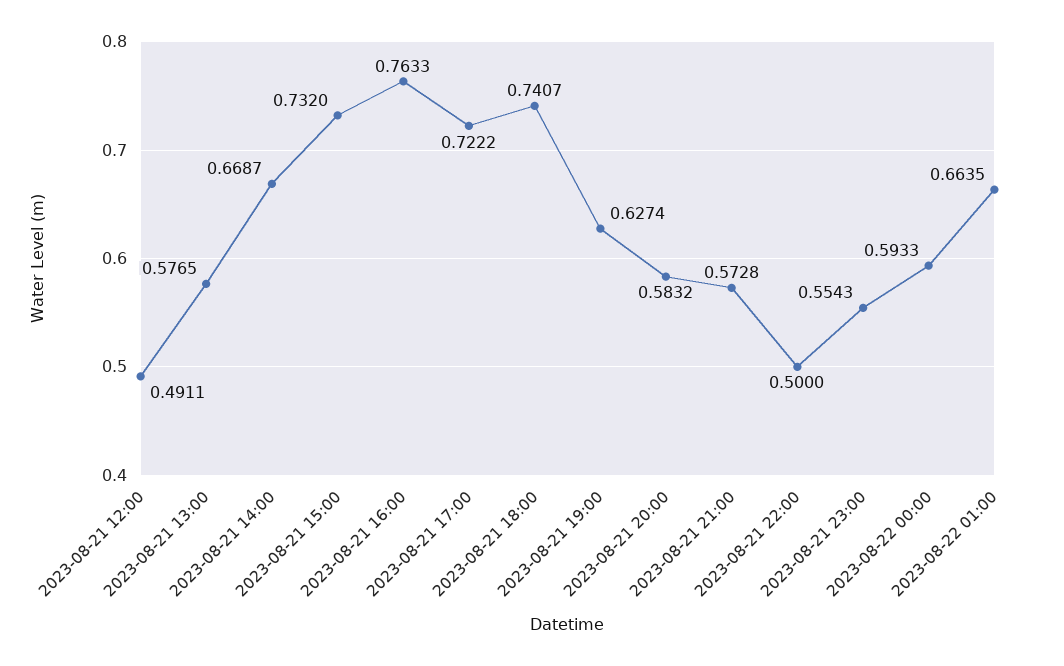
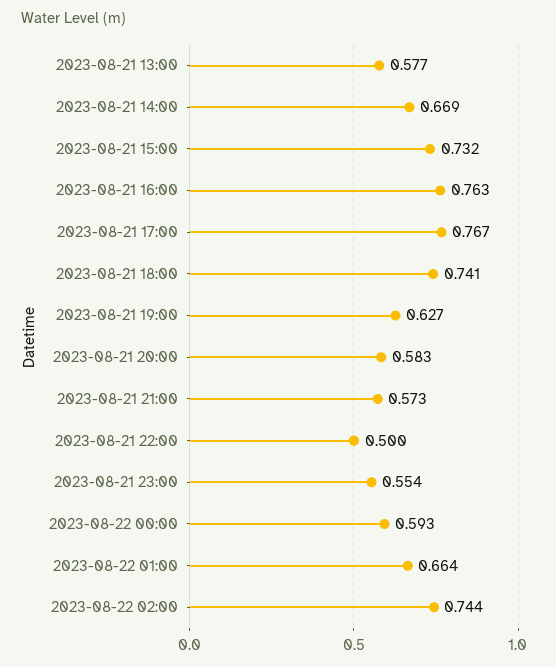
2023-08-21 12:00: 0.4911 -> none
2023-08-21 17:00: 0.7222 -> 0.767
2023-08-22 02:00: none -> 0.744

